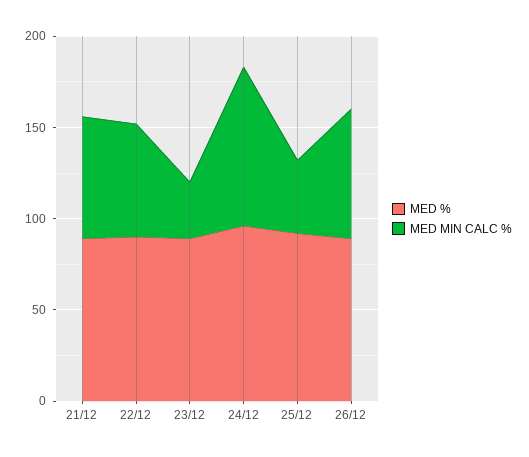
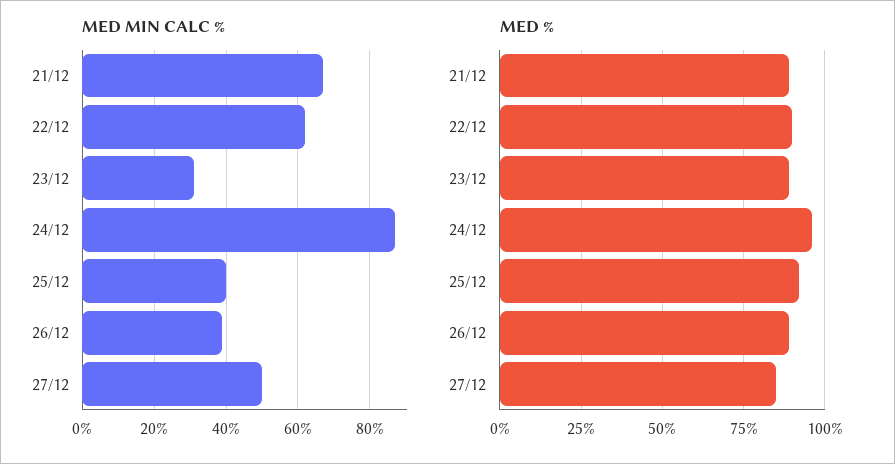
MED MIN CALC %, 26/12: 70 -> 40
MED MIN CALC %, 27/12: none -> 50
MED %, 27/12: none -> 85

